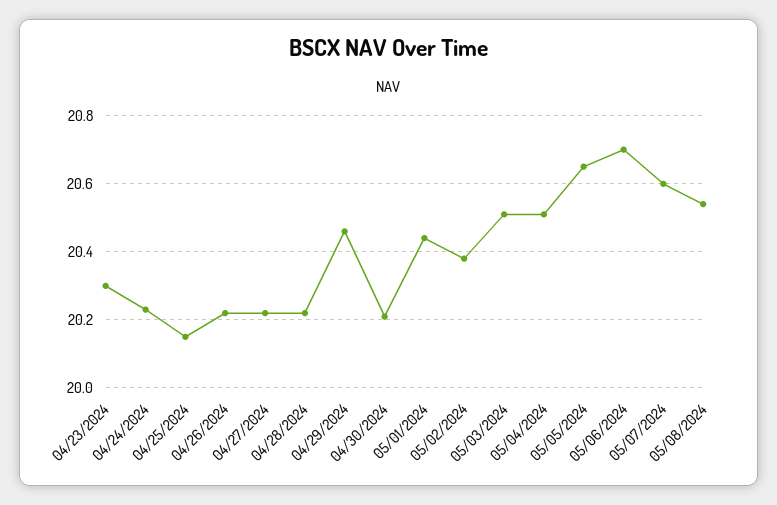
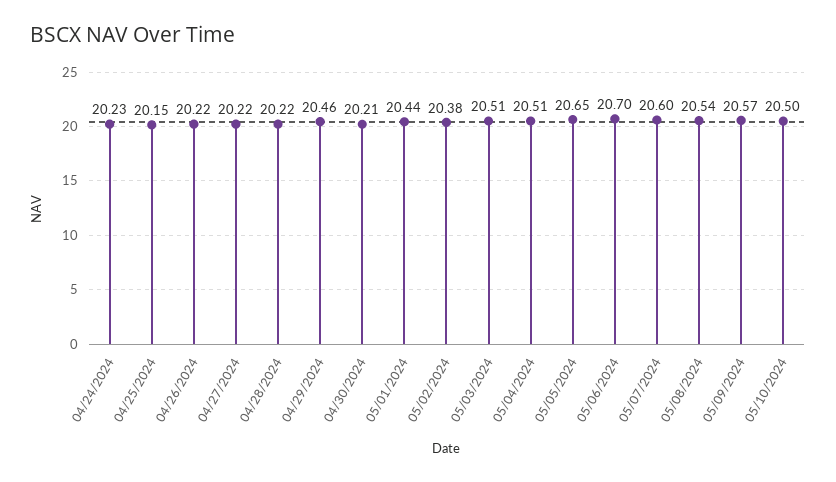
04/23/2024: 20.3 -> none
05/09/2024: none -> 20.57
05/10/2024: none -> 20.5

